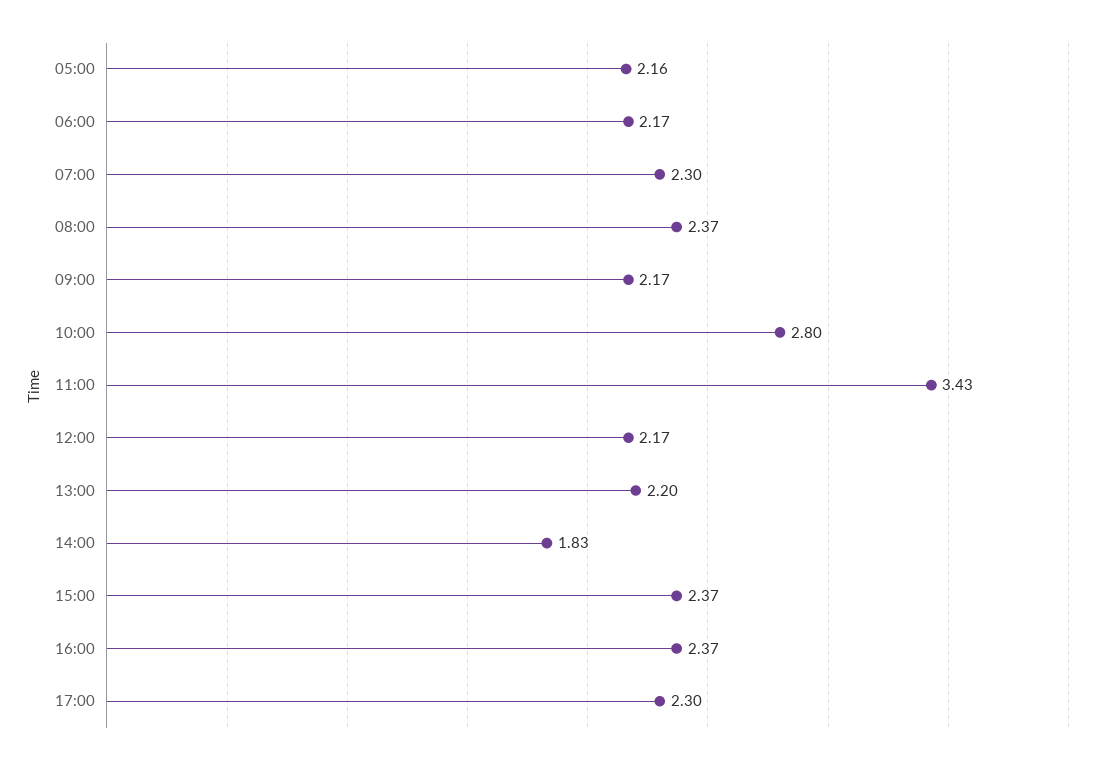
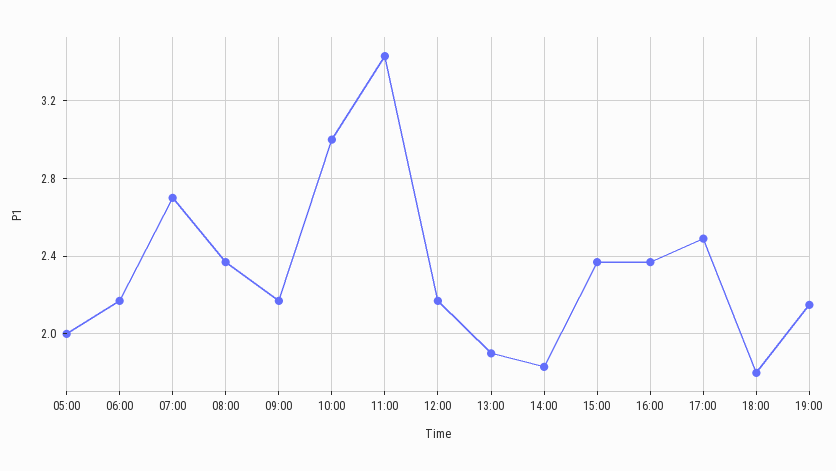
05:00: 2.16 -> 2
07:00: 2.3 -> 2.7
10:00: 2.8 -> 3
13:00: 2.2 -> 1.9
17:00: 2.3 -> 2.5
18:00: none -> 1.8
19:00: none -> 2.15

